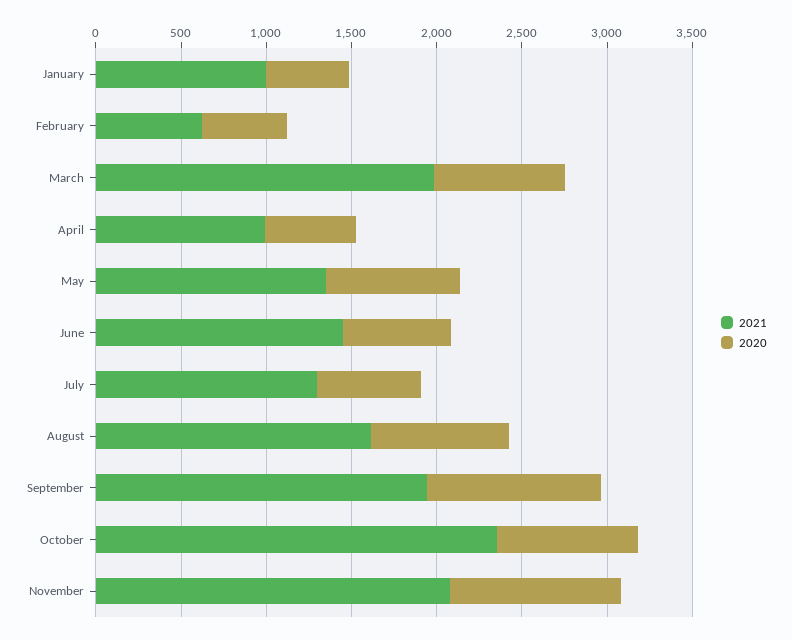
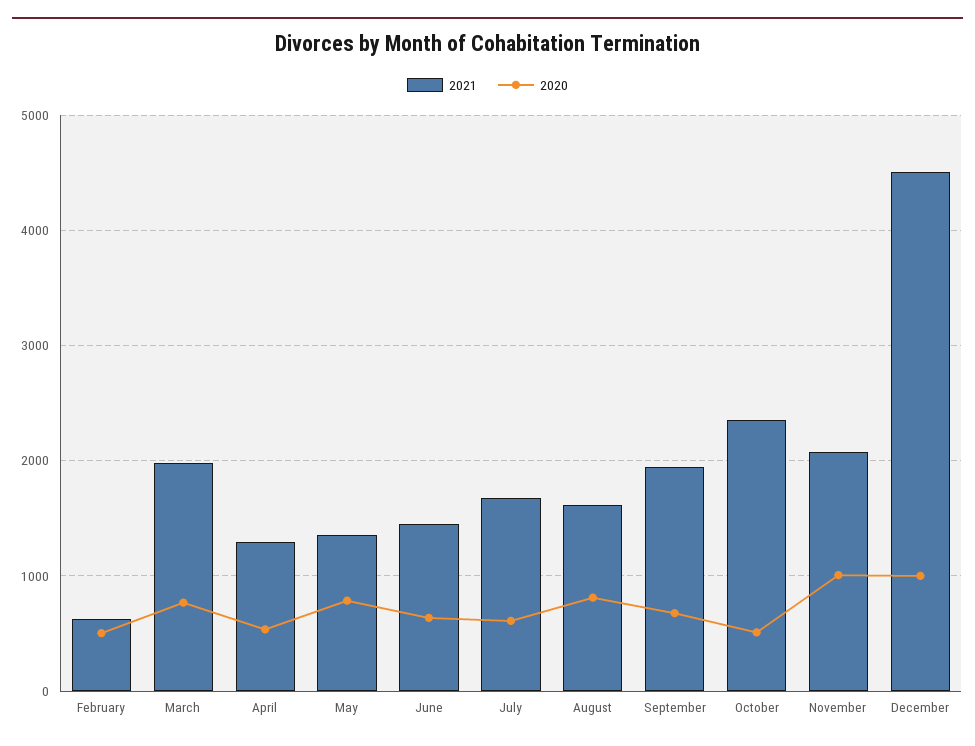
2021, January: 1000 -> none
2020, January: 500 -> none
2021, April: 1000 -> 1300
2021, July: 1300 -> 1700
2020, September: 1000 -> 700
2020, October: 800 -> 500
2021, December: none -> 4500
2020, December: none -> 1000

